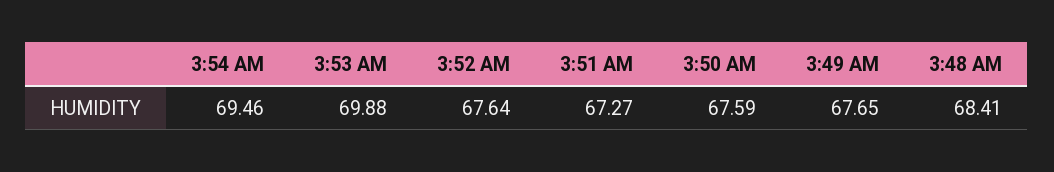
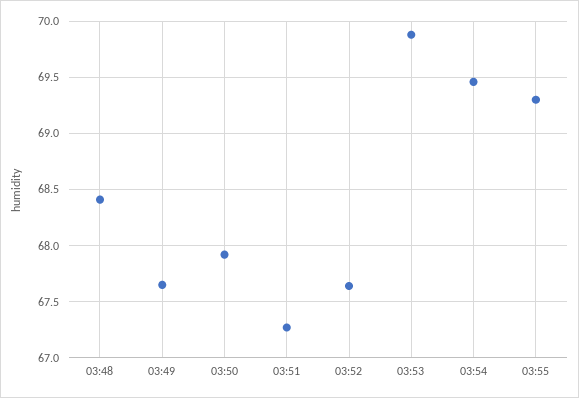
3:50 AM: 67.59 -> 67.9
03:55: none -> 69.3

